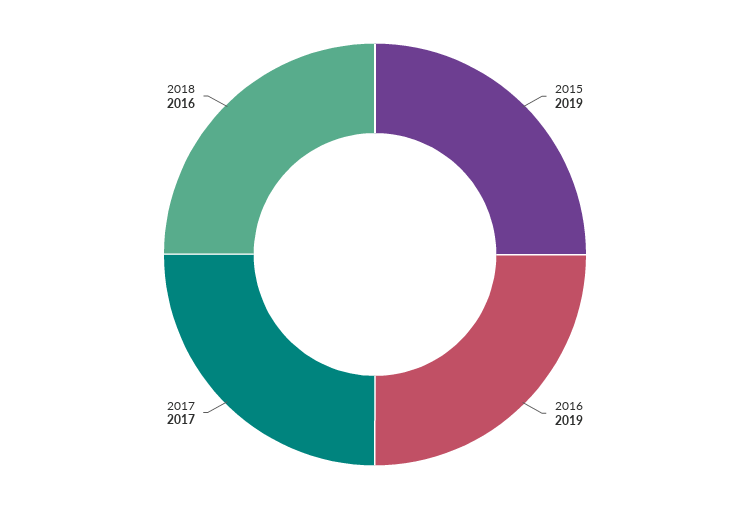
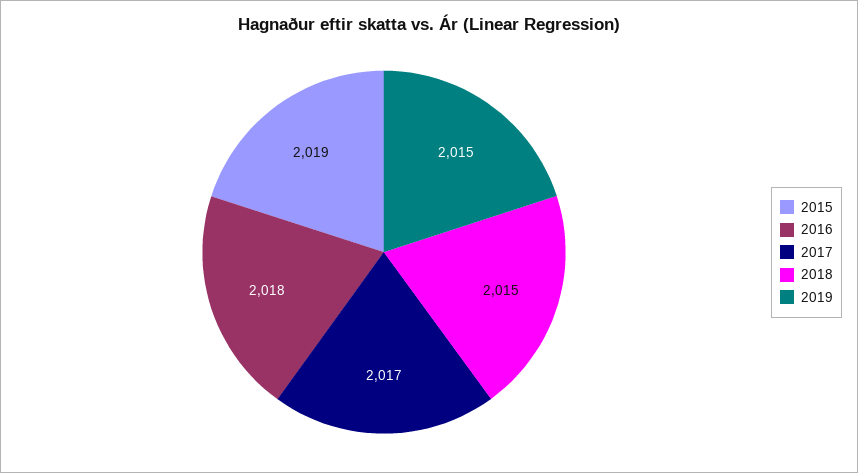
2016: 2019 -> 2018
2018: 2016 -> 2015
2019: none -> 2015

